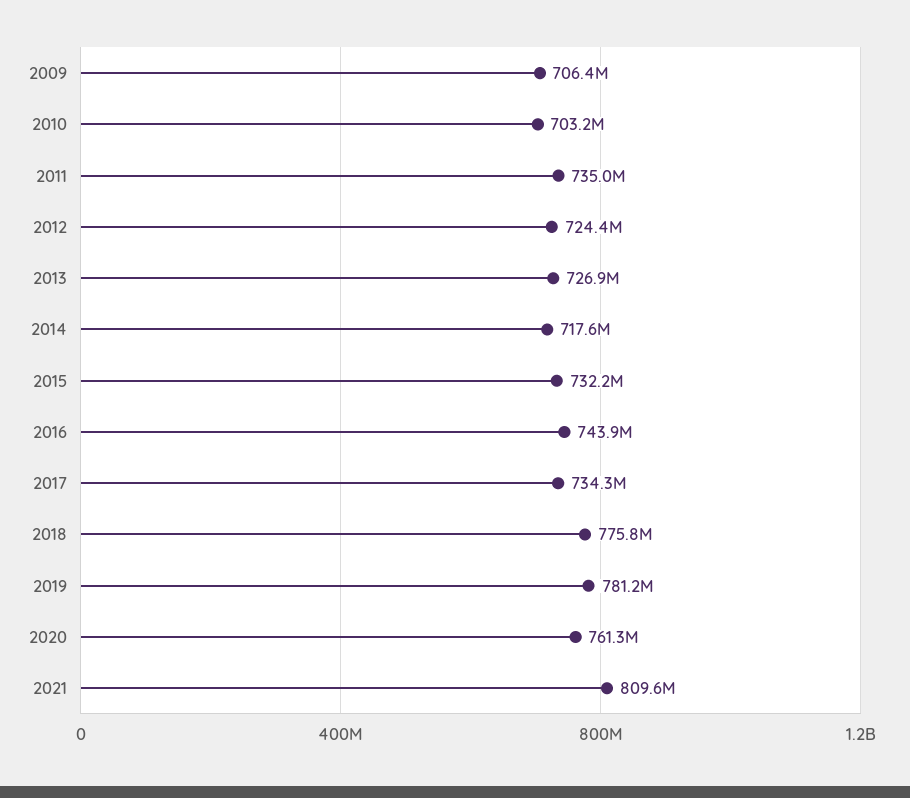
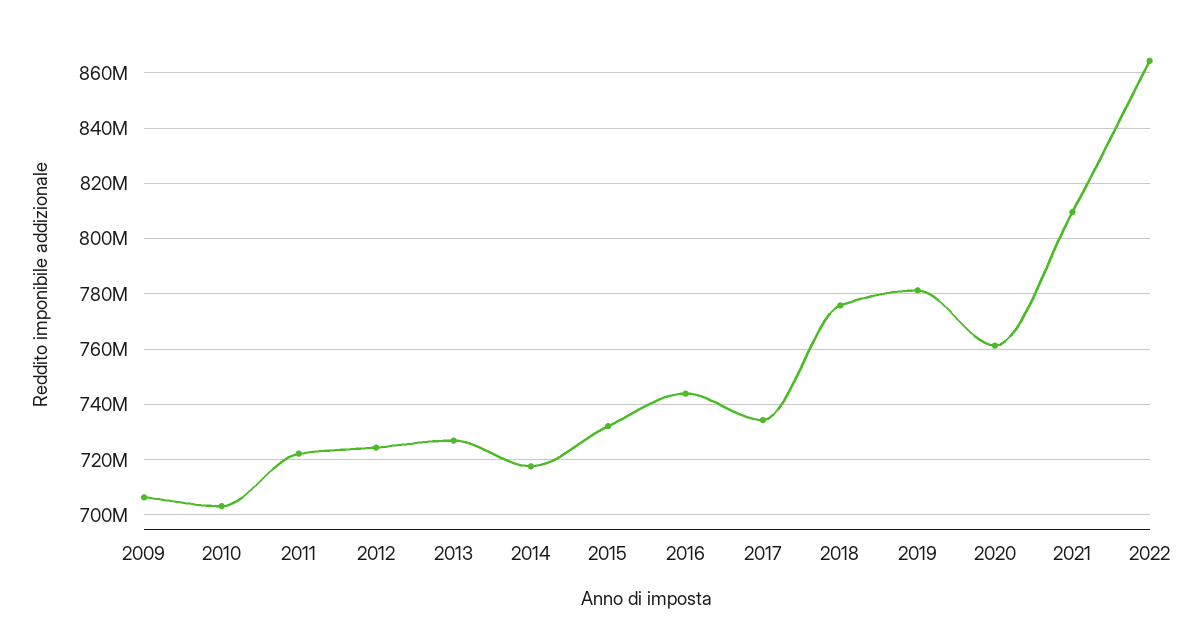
2011: 735000000 -> 722500000
2022: none -> 865000000

